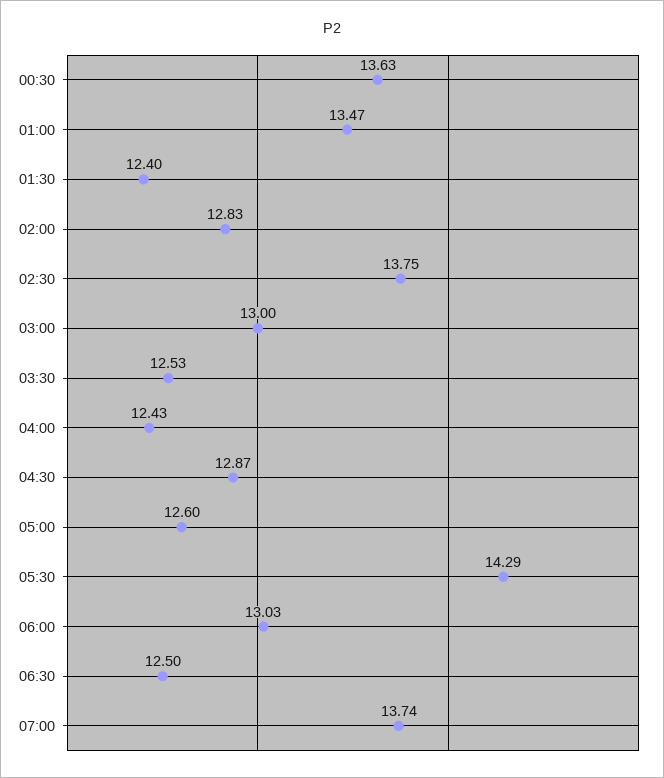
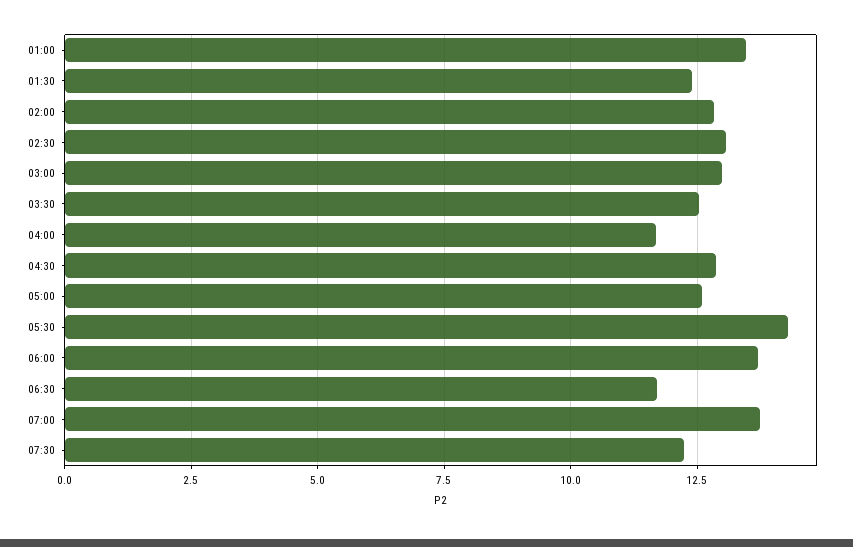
00:30: 13.63 -> none
02:30: 13.75 -> 13
04:00: 12.43 -> 11.75
06:00: 13.03 -> 13.75
06:30: 12.5 -> 11.75
07:30: none -> 12.25

